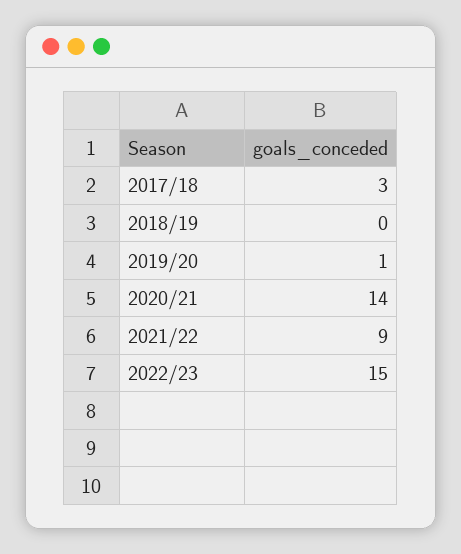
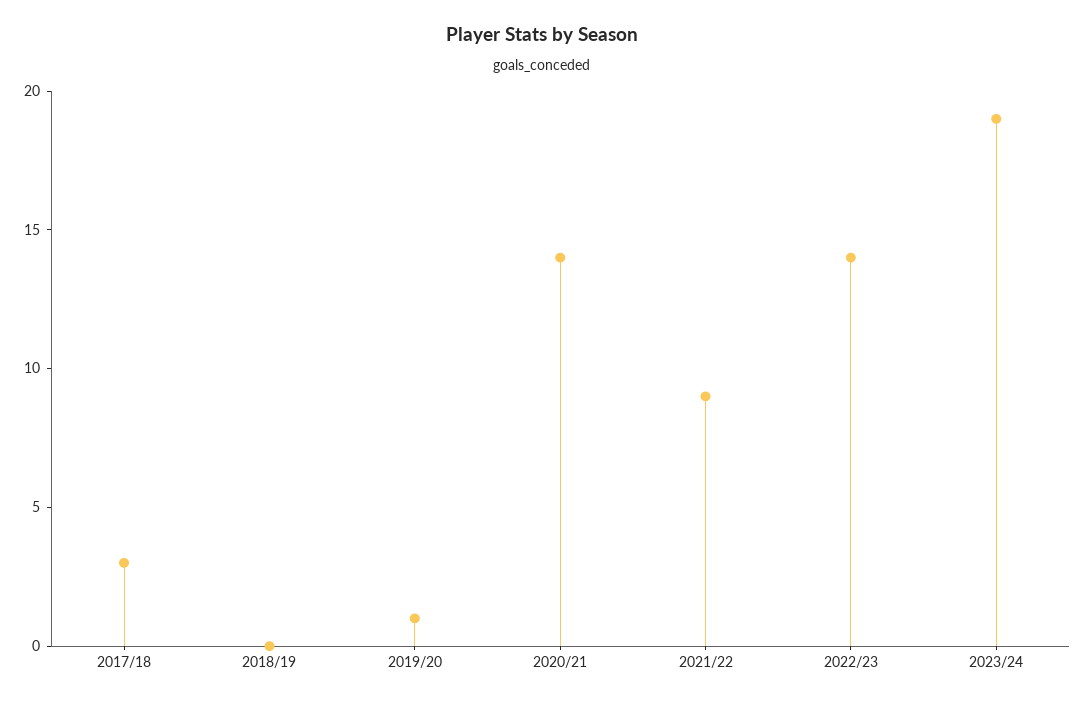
2022/23: 15 -> 14
2023/24: none -> 19

